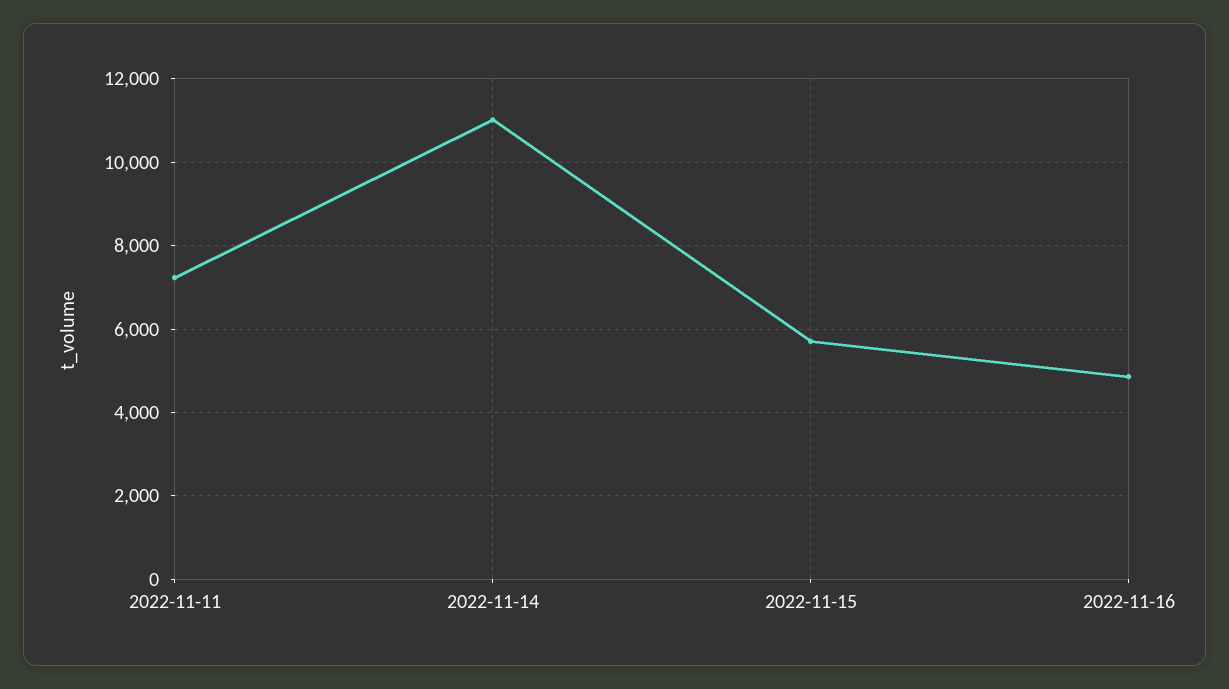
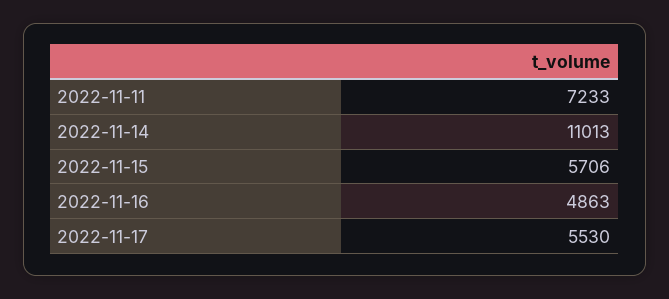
2022-11-17: none -> 5530

